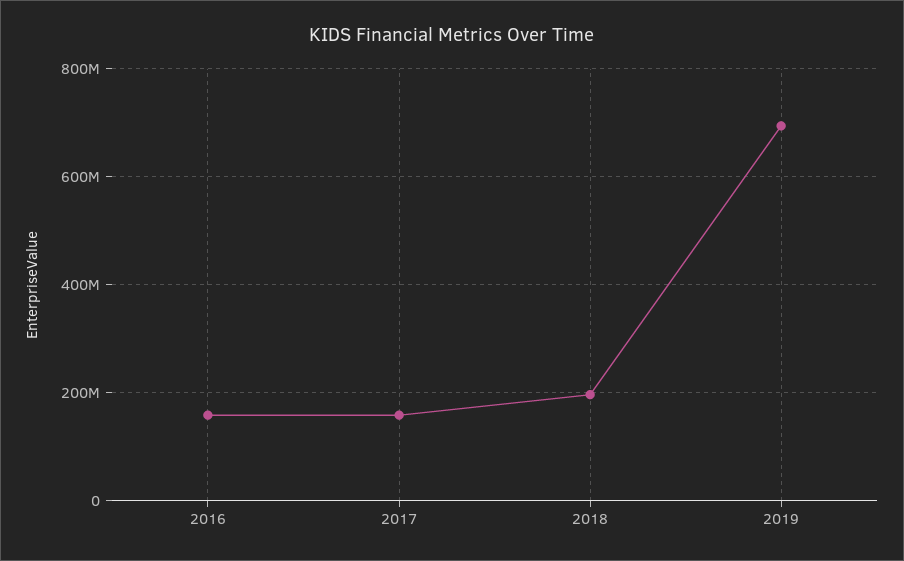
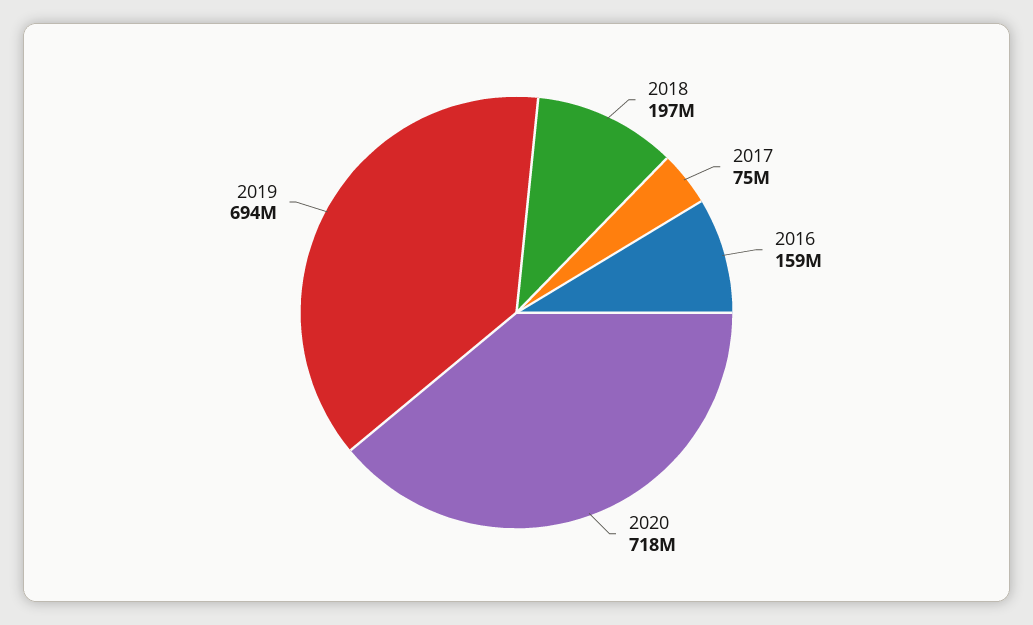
2017: 160000000 -> 75000000
2020: none -> 718000000

